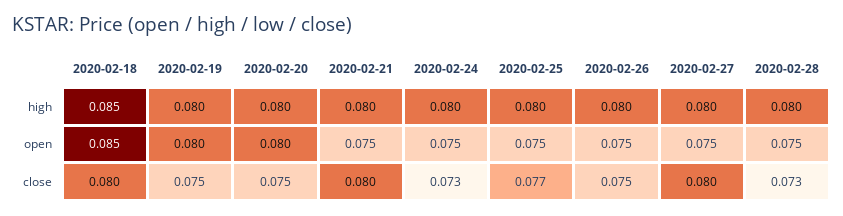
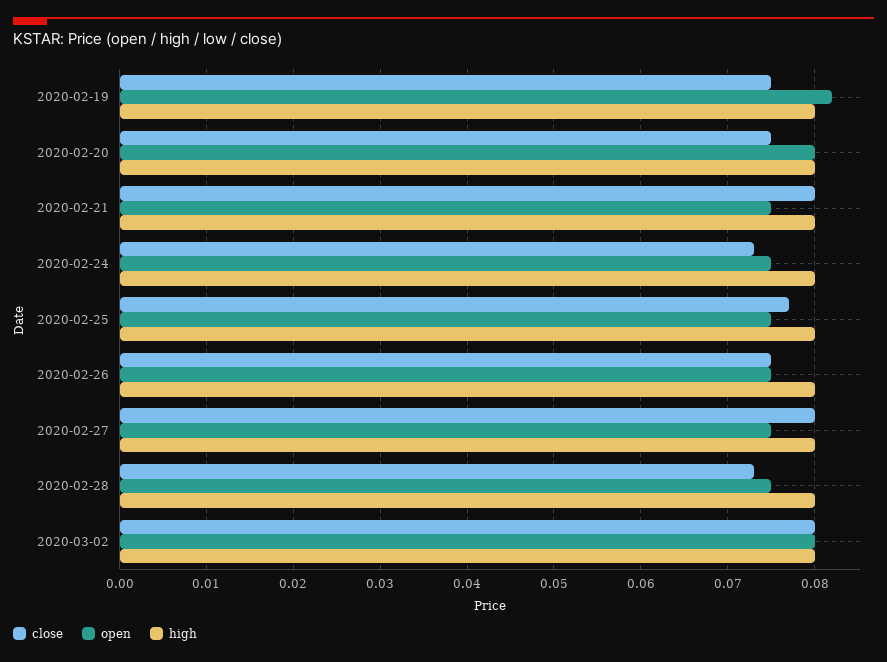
high, 2020-02-18: 0.085 -> none
open, 2020-02-18: 0.085 -> none
open, 2020-02-19: 0.08 -> 0.082
close, 2020-02-18: 0.08 -> none
close, 2020-03-02: none -> 0.08
open, 2020-03-02: none -> 0.08
high, 2020-03-02: none -> 0.08

